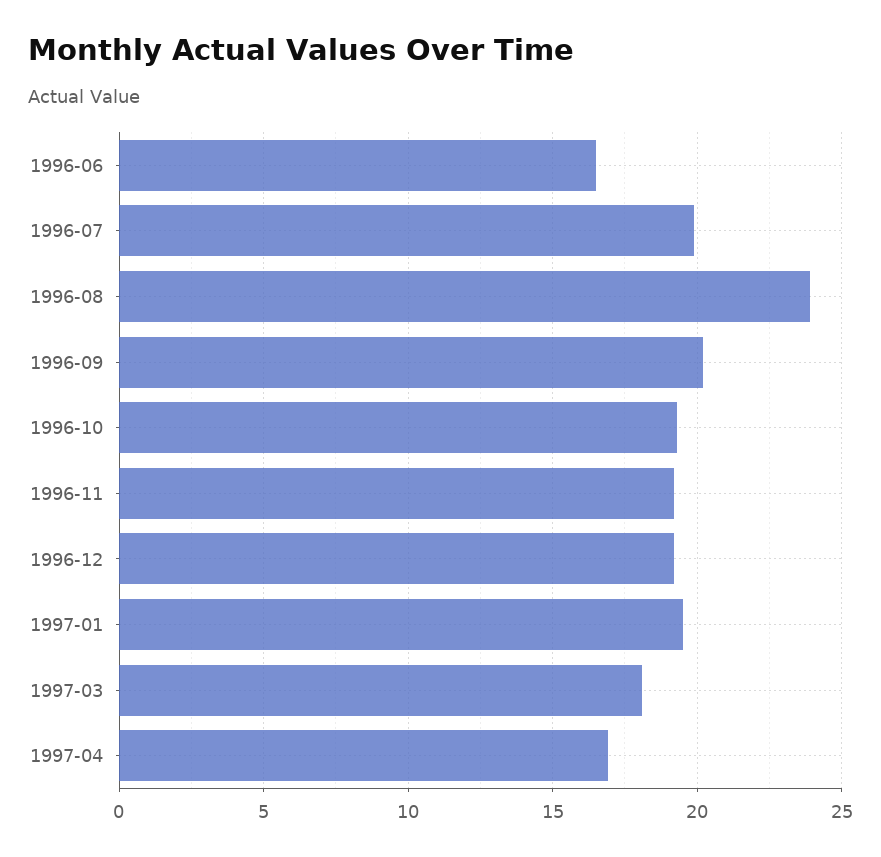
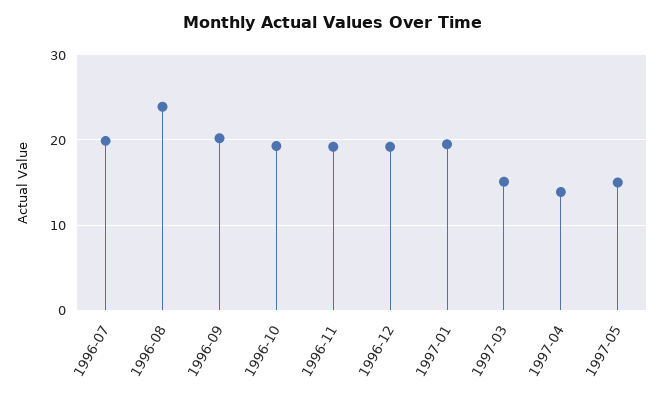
1996-06: 16.5 -> none
1997-03: 18 -> 15
1997-04: 17 -> 14
1997-05: none -> 15

